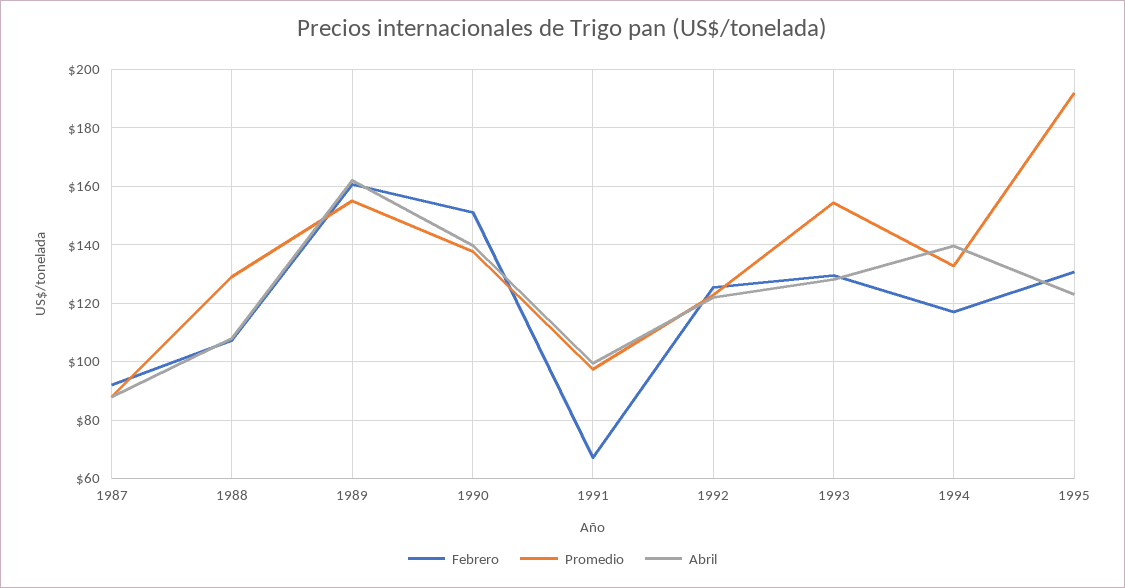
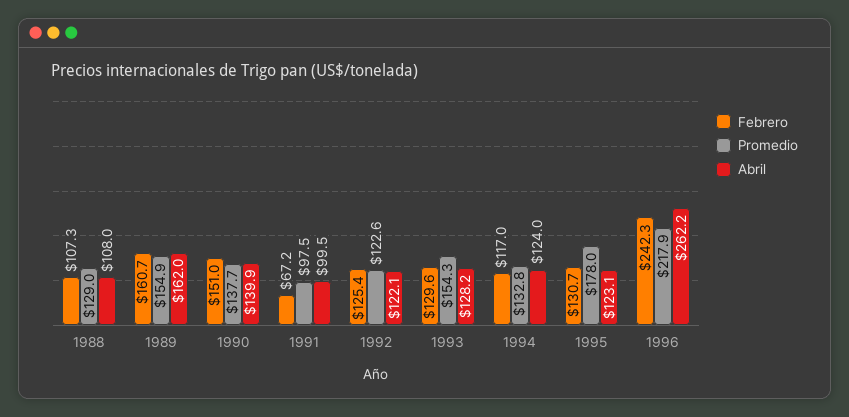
Febrero, 1987: 92.5 -> none
Promedio, 1987: 87.5 -> none
Abril, 1987: 87.5 -> none
Abril, 1994: 140 -> 124
Promedio, 1995: 192.5 -> 178
Febrero, 1996: none -> 242.3
Promedio, 1996: none -> 217.9
Abril, 1996: none -> 262.2

